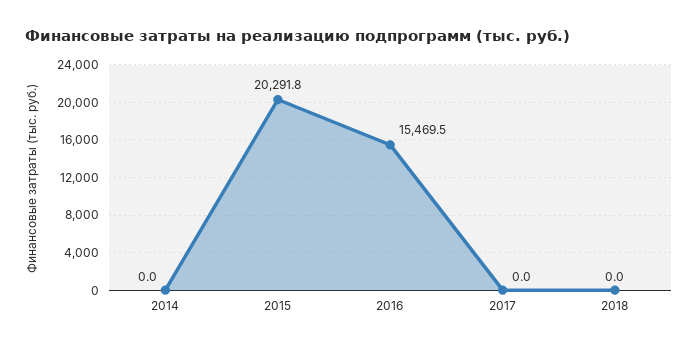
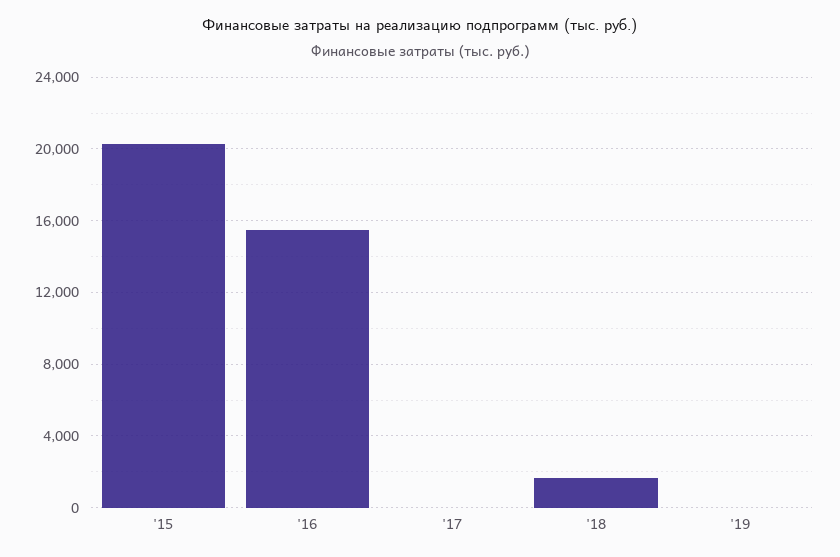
2014: 0 -> none
2018: 0 -> 1500
'19: none -> 0

